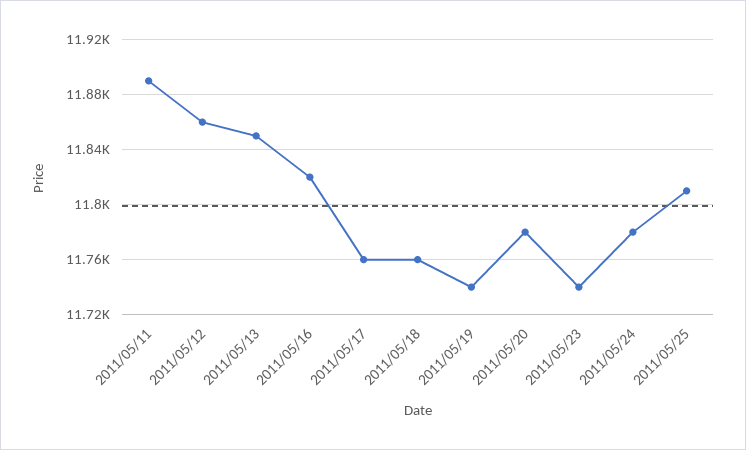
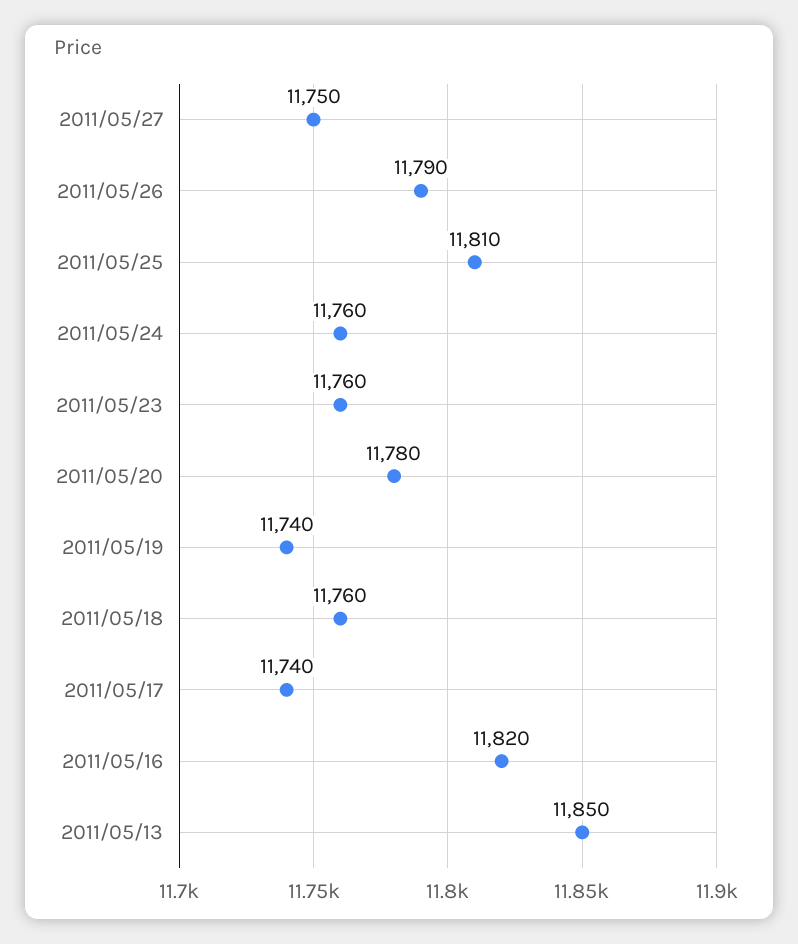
2011/05/11: 11890 -> none
2011/05/12: 11860 -> none
2011/05/17: 11760 -> 11740
2011/05/23: 11740 -> 11760
2011/05/24: 11780 -> 11760
2011/05/27: none -> 11750
2011/05/26: none -> 11790

